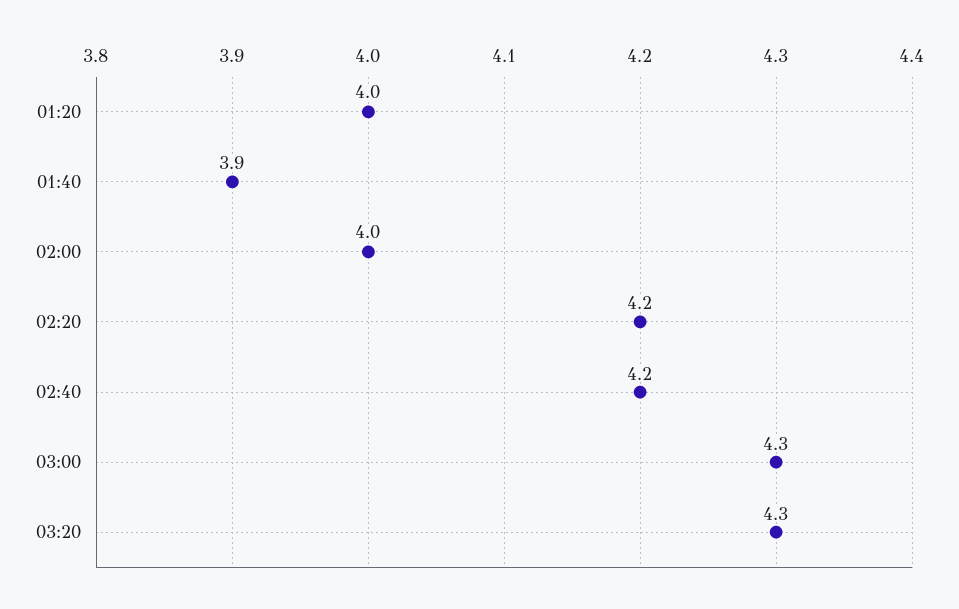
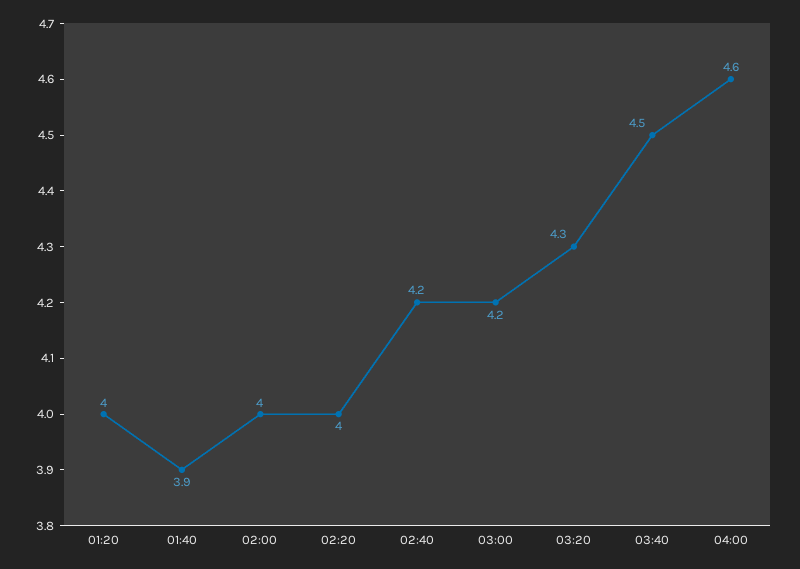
02:20: 4.2 -> 4
03:00: 4.3 -> 4.2
03:40: none -> 4.5
04:00: none -> 4.6

